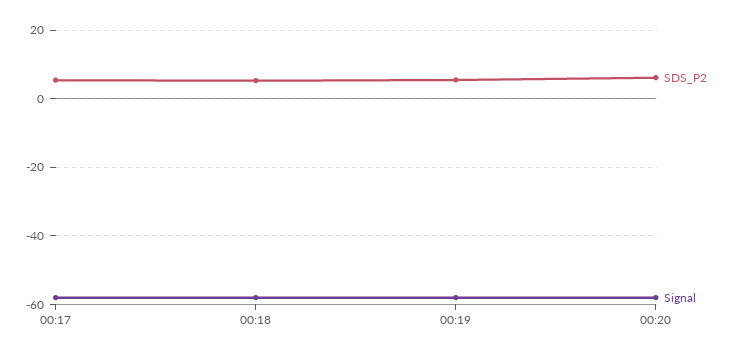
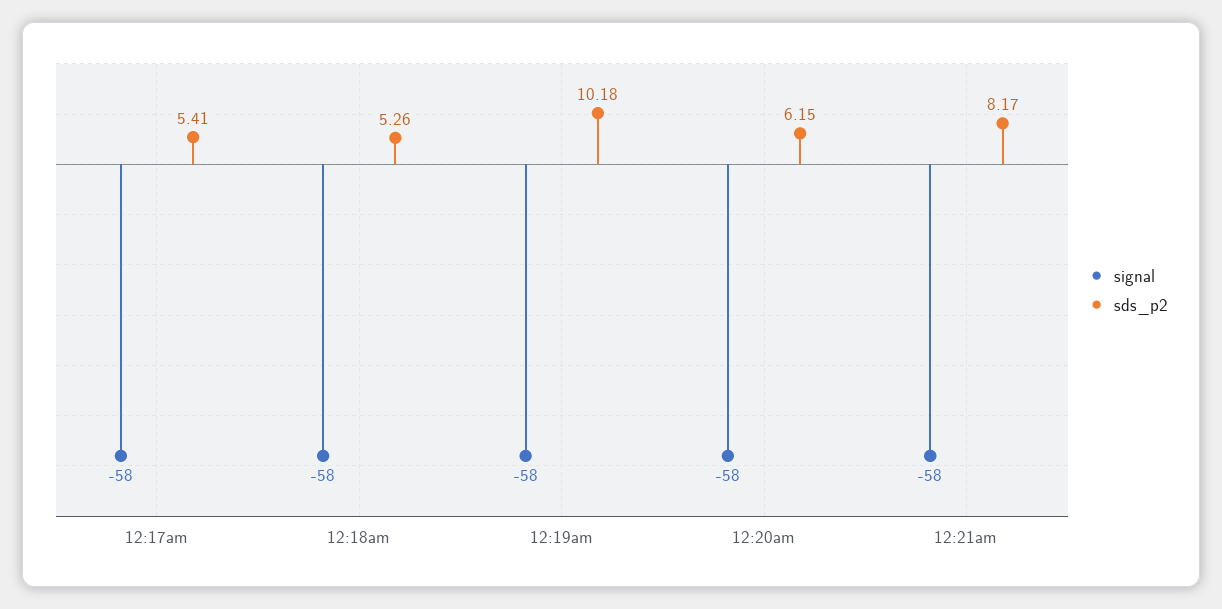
SDS_P2, 00:19: 6 -> 10.18
Signal, 12:21am: none -> -58
SDS_P2, 12:21am: none -> 8.17

